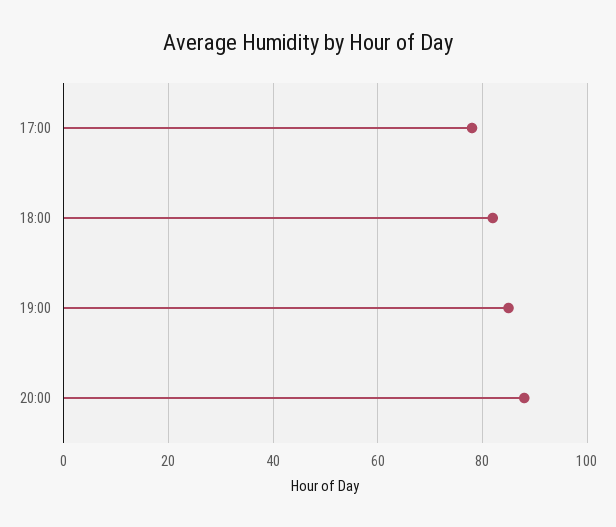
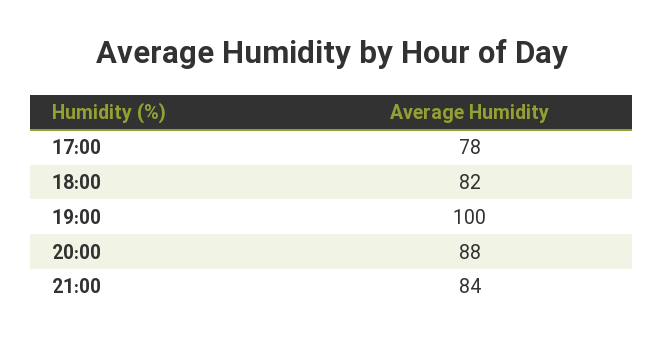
19:00: 85 -> 100
21:00: none -> 84

